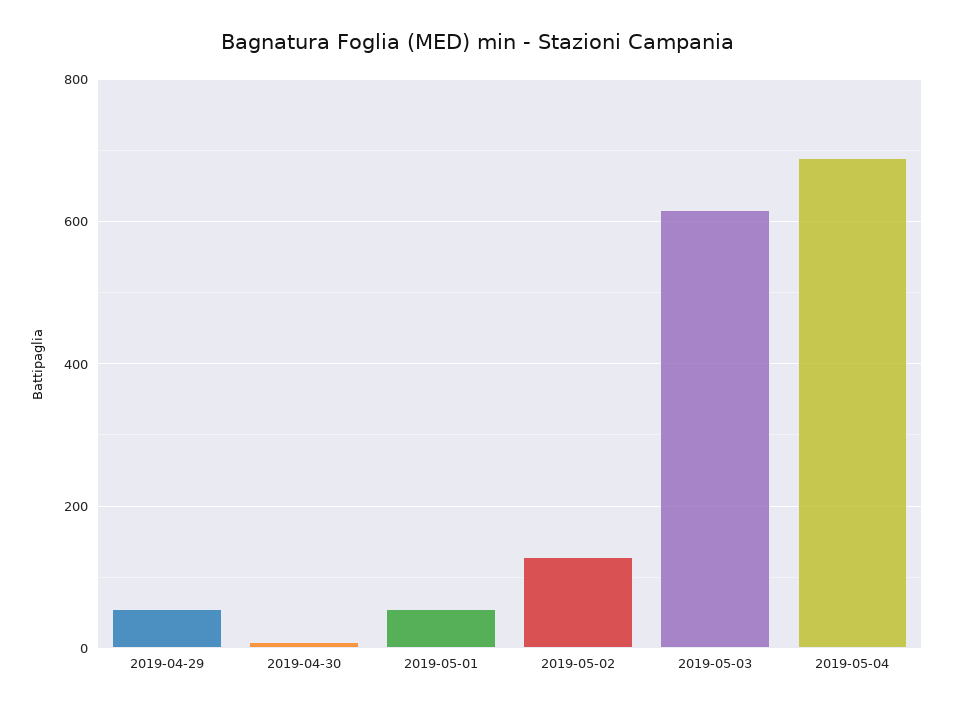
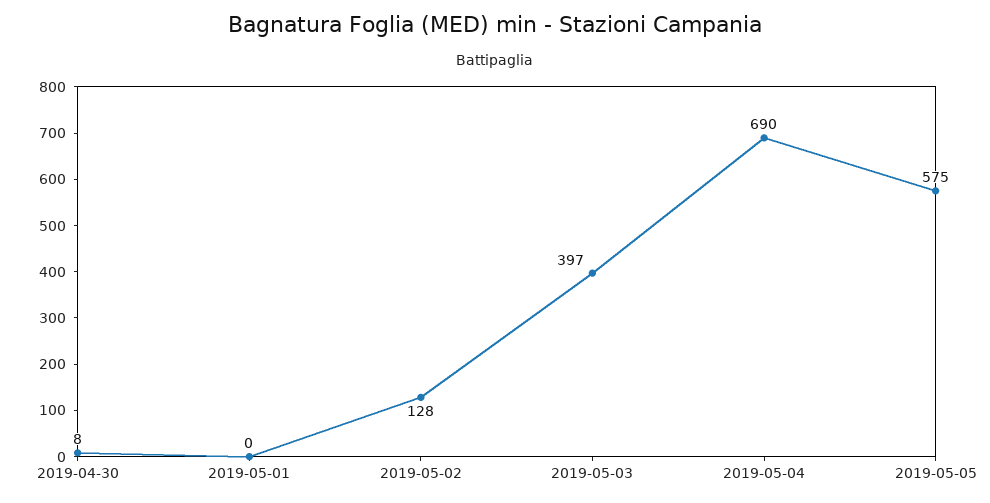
2019-04-29: 60 -> none
2019-05-01: 60 -> 0
2019-05-03: 620 -> 397
2019-05-05: none -> 575

